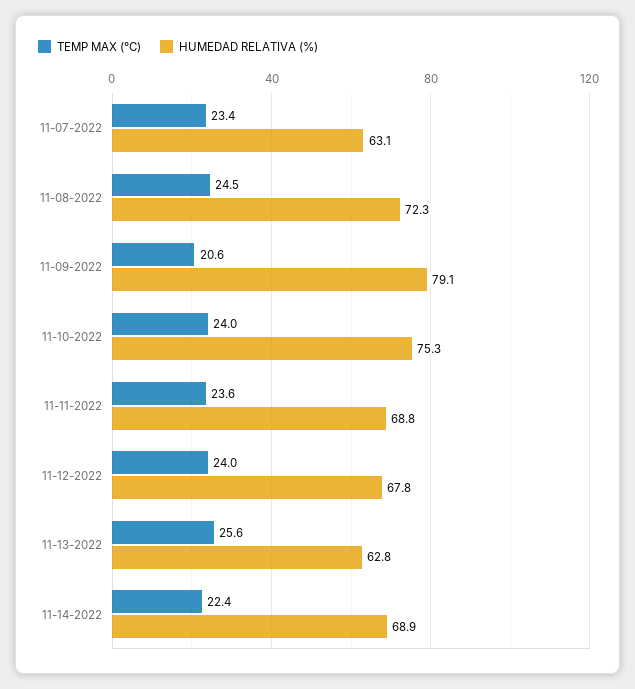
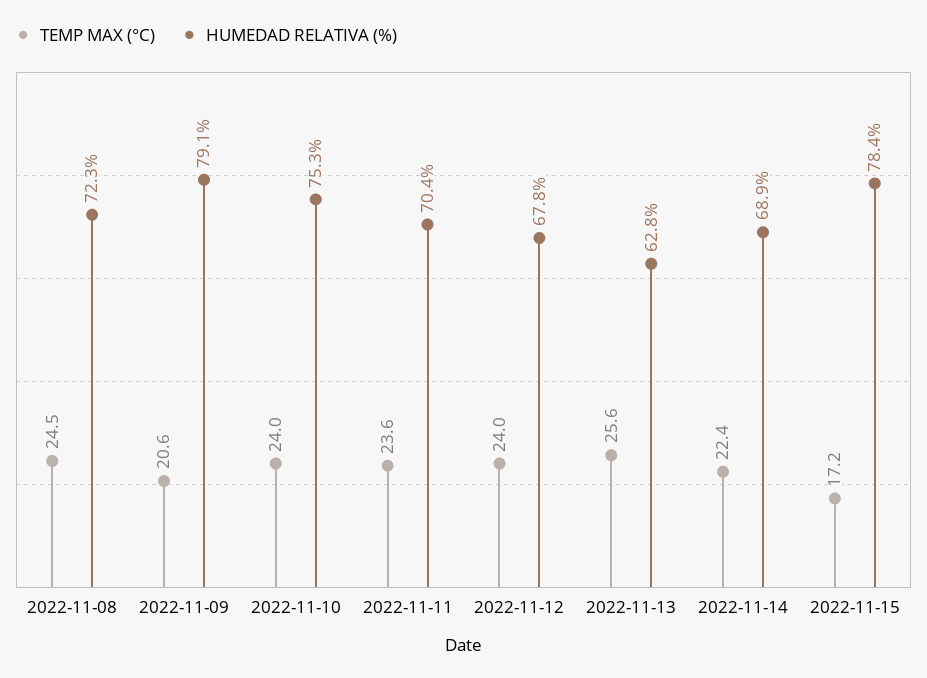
TEMP MAX (°C), 11-07-2022: 23.4 -> none
HUMEDAD RELATIVA (%), 11-07-2022: 63.1 -> none
HUMEDAD RELATIVA (%), 11-11-2022: 68.8 -> 70.4
TEMP MAX (°C), 2022-11-15: none -> 17.2
HUMEDAD RELATIVA (%), 2022-11-15: none -> 78.4

